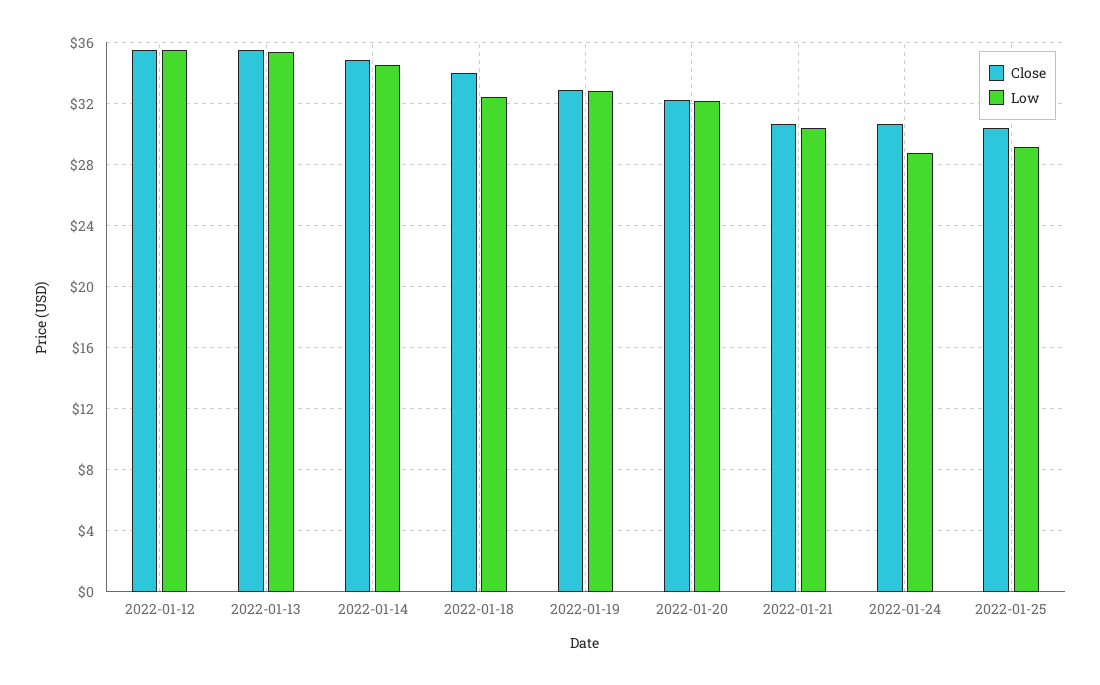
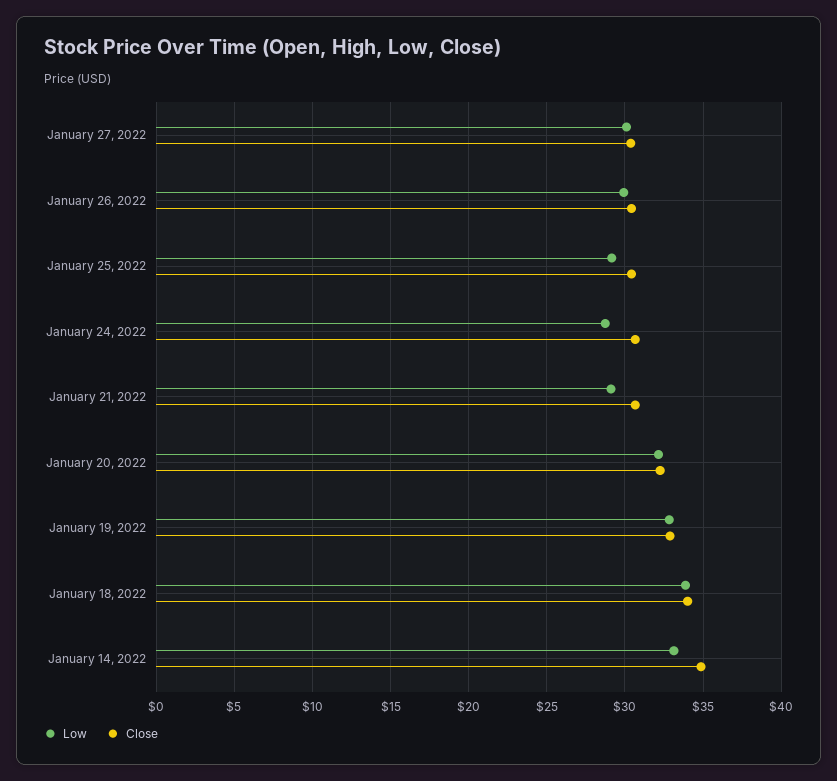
Close, 2022-01-12: 35.5 -> none
Low, 2022-01-12: 35.5 -> none
Close, 2022-01-13: 35.5 -> none
Low, 2022-01-13: 35.5 -> none
Low, 2022-01-14: 34.5 -> 33
Low, 2022-01-18: 32.5 -> 34
Low, 2022-01-21: 30.5 -> 29
Low, January 27, 2022: none -> 30
Close, January 27, 2022: none -> 30.5
Low, January 26, 2022: none -> 30
Close, January 26, 2022: none -> 30.5

